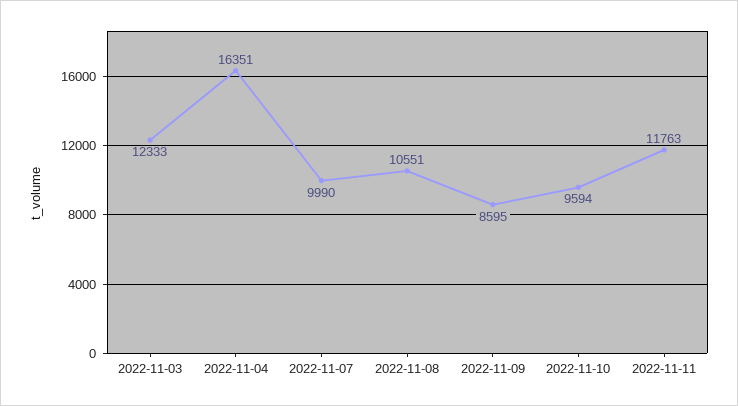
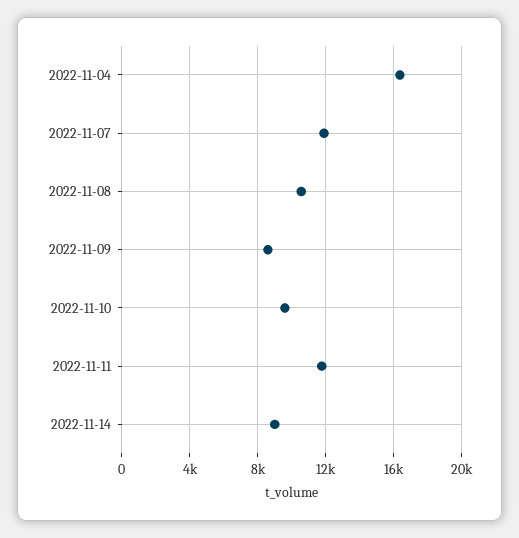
2022-11-03: 12333 -> none
2022-11-07: 9990 -> 12000
2022-11-14: none -> 9000

